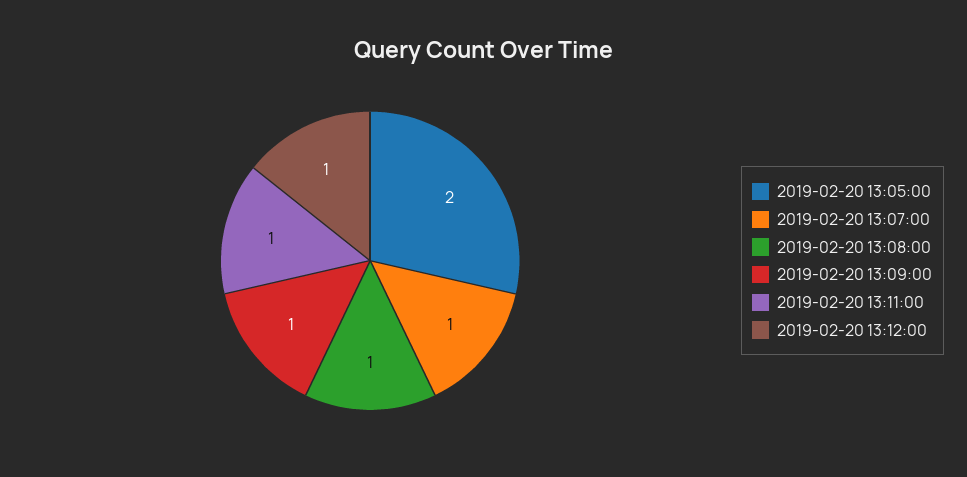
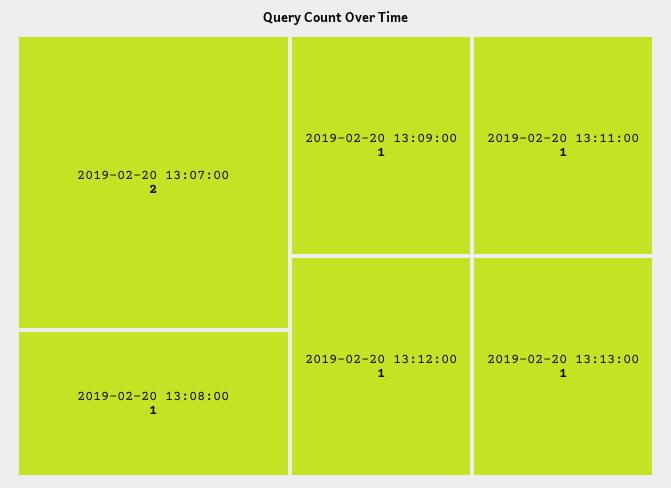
2019-02-20 13:05:00: 2 -> none
2019-02-20 13:07:00: 1 -> 2
2019-02-20 13:13:00: none -> 1

